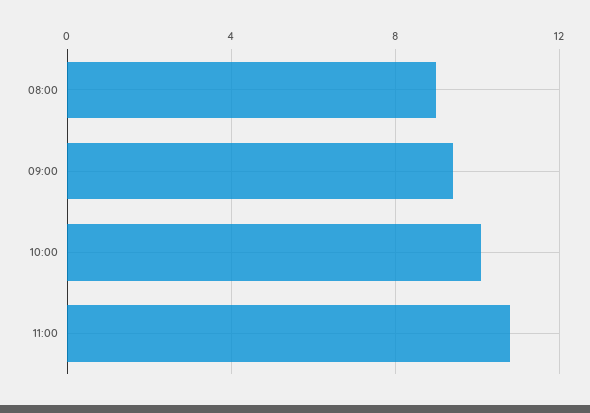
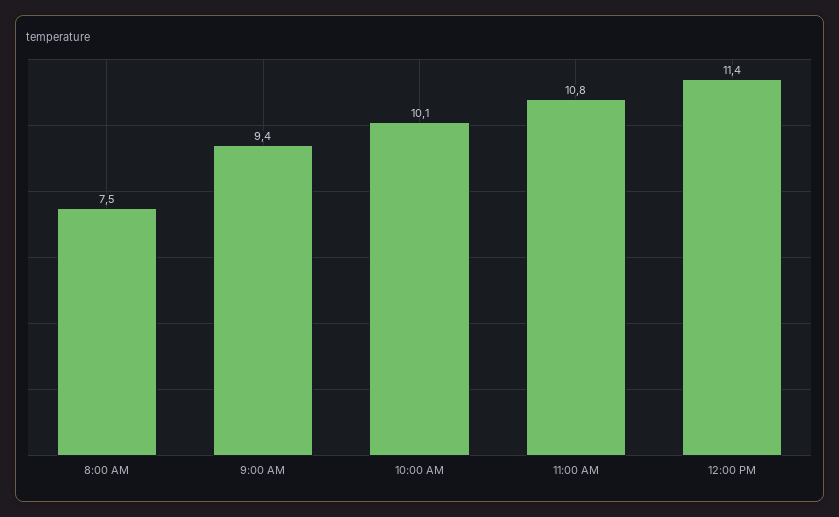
08:00: 9 -> 7.5
12:00 PM: none -> 11.4

